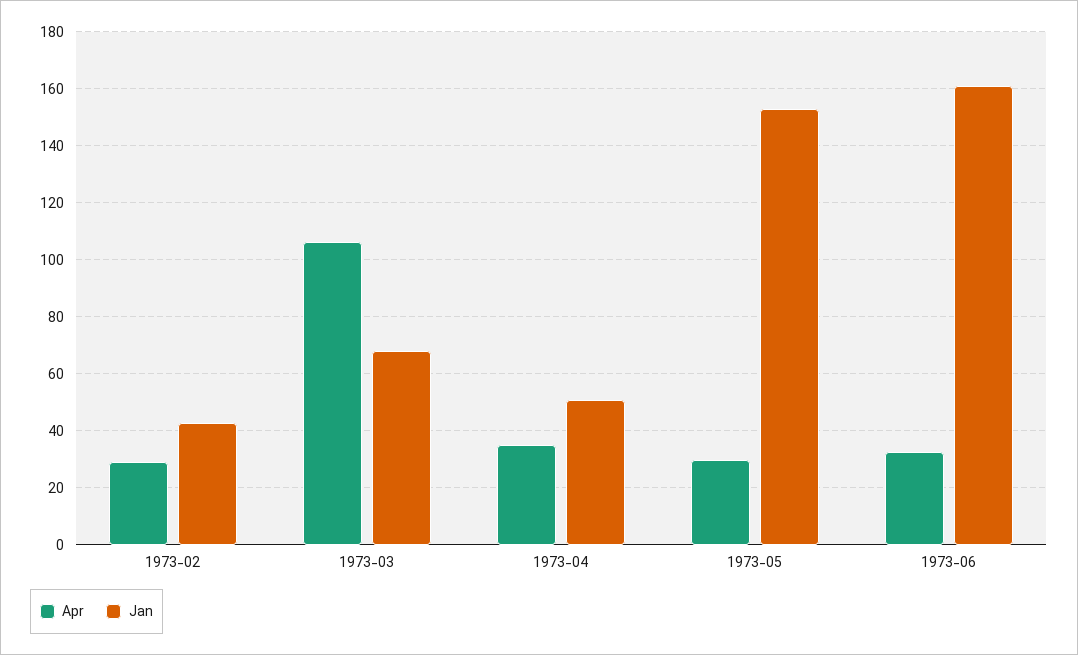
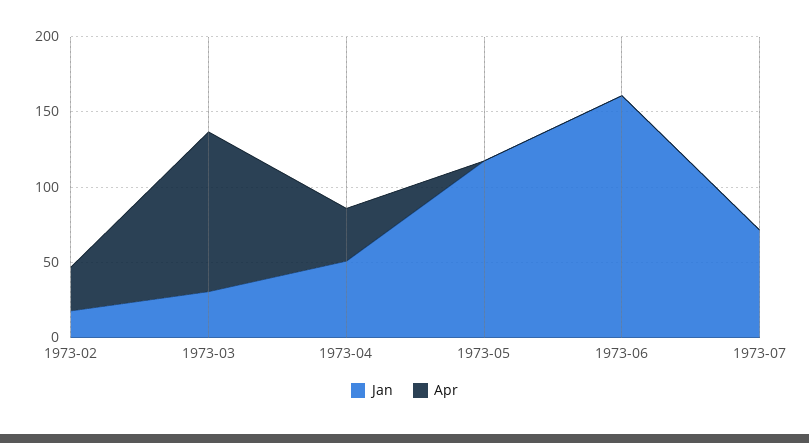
Jan, 1973-02: 42.5 -> 20
Jan, 1973-03: 67.5 -> 30
Apr, 1973-05: 30 -> 0
Jan, 1973-05: 152.5 -> 120
Apr, 1973-06: 32.5 -> 0
Jan, 1973-07: none -> 70
Apr, 1973-07: none -> 0

